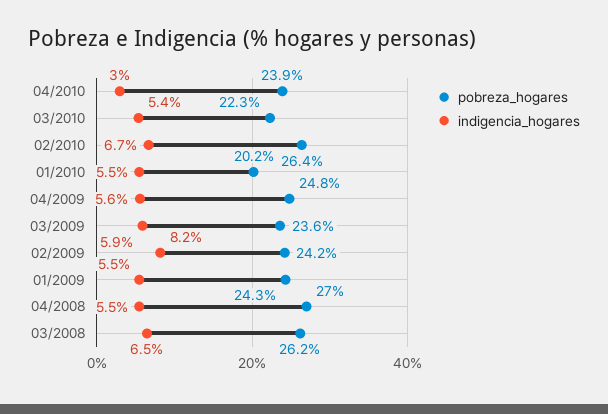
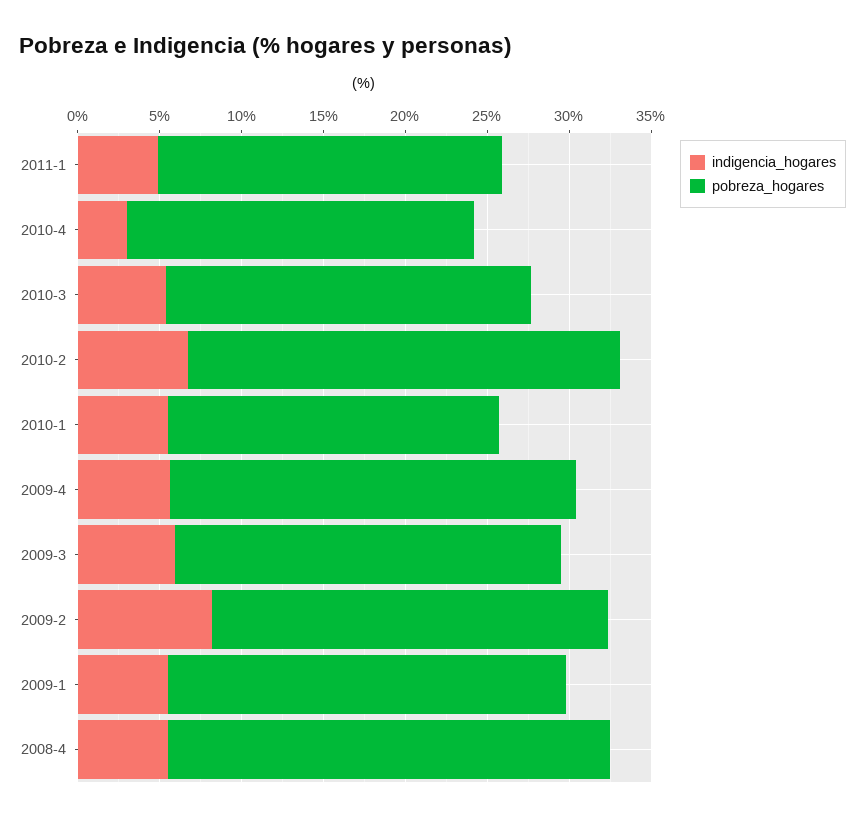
pobreza_hogares, 04/2010: 23.9 -> 21
pobreza_hogares, 03/2008: 26.2 -> none
indigencia_hogares, 03/2008: 6.5 -> none
indigencia_hogares, 2011-1: none -> 5
pobreza_hogares, 2011-1: none -> 21

